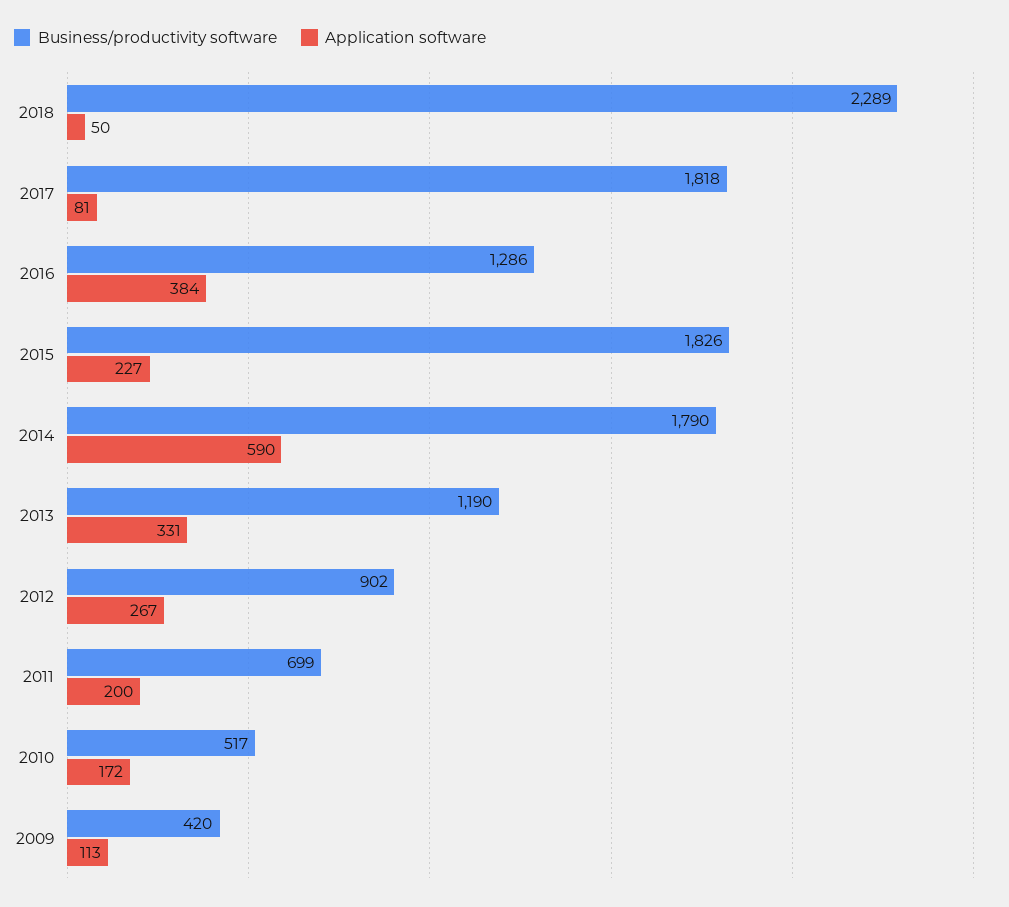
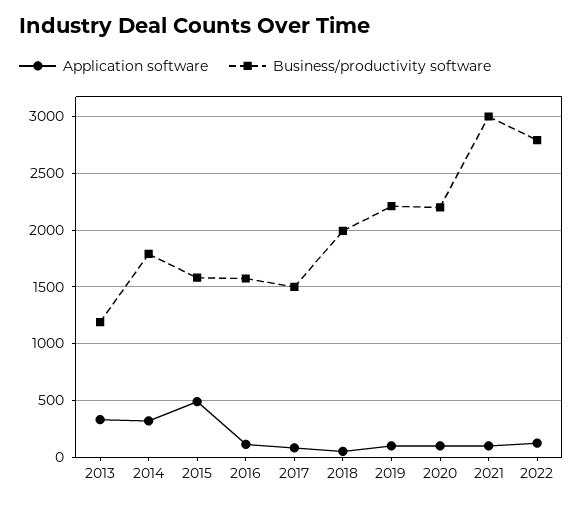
Business/productivity software, 2018: 2289 -> 2000
Business/productivity software, 2017: 1818 -> 1500
Business/productivity software, 2016: 1286 -> 1600
Application software, 2016: 384 -> 100
Business/productivity software, 2015: 1826 -> 1600
Application software, 2015: 227 -> 500
Application software, 2014: 590 -> 300
Business/productivity software, 2012: 902 -> none
Application software, 2012: 267 -> none
Business/productivity software, 2011: 699 -> none
Application software, 2011: 200 -> none
Business/productivity software, 2010: 517 -> none
Application software, 2010: 172 -> none
Business/productivity software, 2009: 420 -> none
Application software, 2009: 113 -> none
Application software, 2019: none -> 100
Business/productivity software, 2019: none -> 2200
Application software, 2020: none -> 100
Business/productivity software, 2020: none -> 2200
Application software, 2021: none -> 100
Business/productivity software, 2021: none -> 3000
Application software, 2022: none -> 100
Business/productivity software, 2022: none -> 2800

